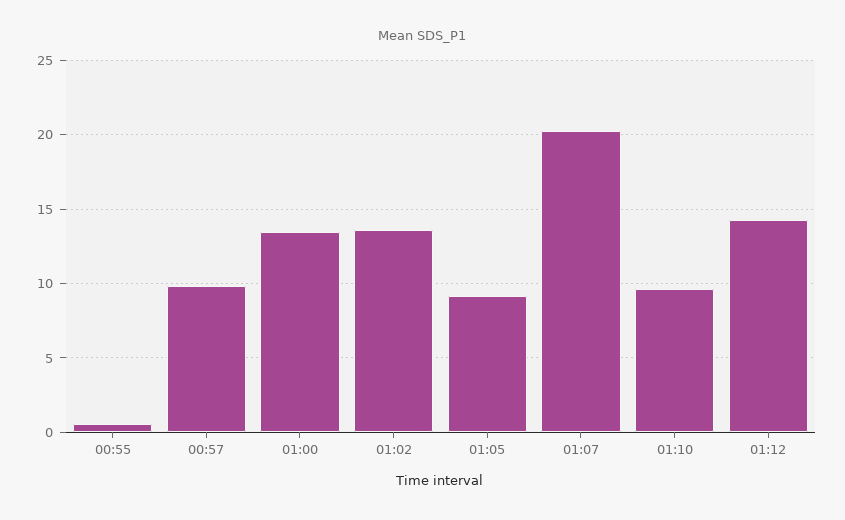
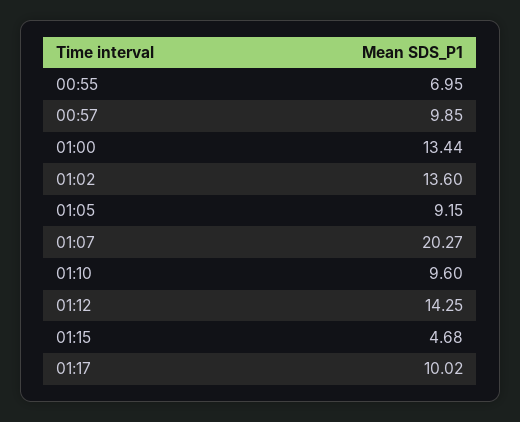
00:55: 0.5 -> 6.95
01:15: none -> 4.68
01:17: none -> 10.02

